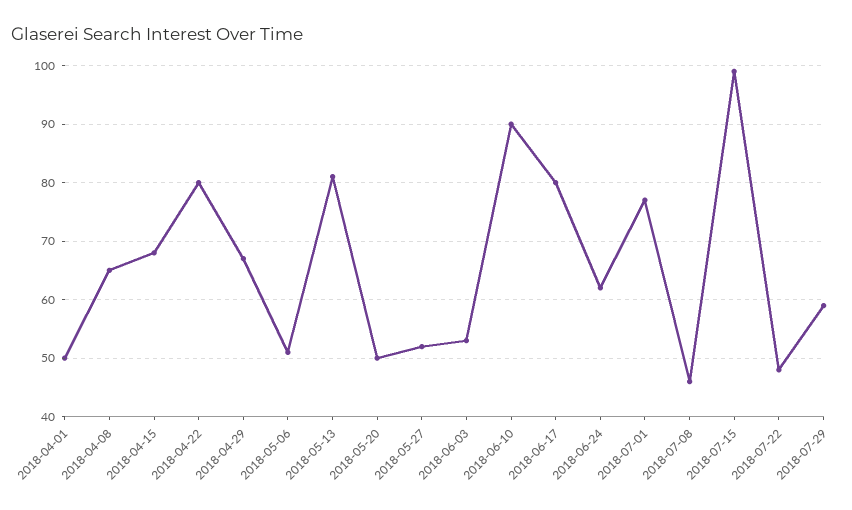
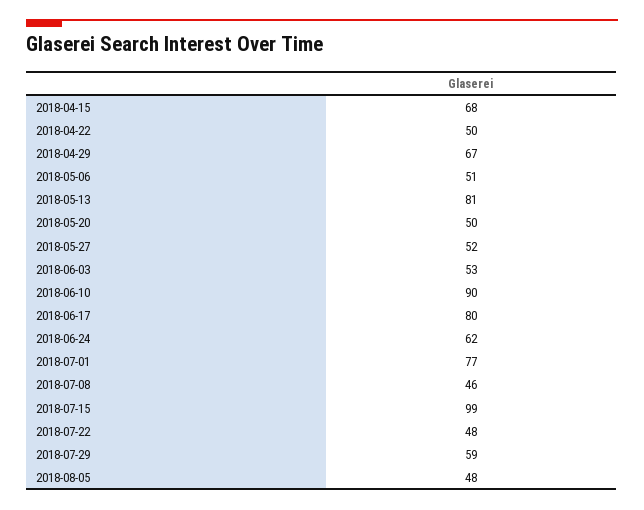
2018-04-01: 50 -> none
2018-04-08: 65 -> none
2018-04-22: 80 -> 50
2018-08-05: none -> 48

